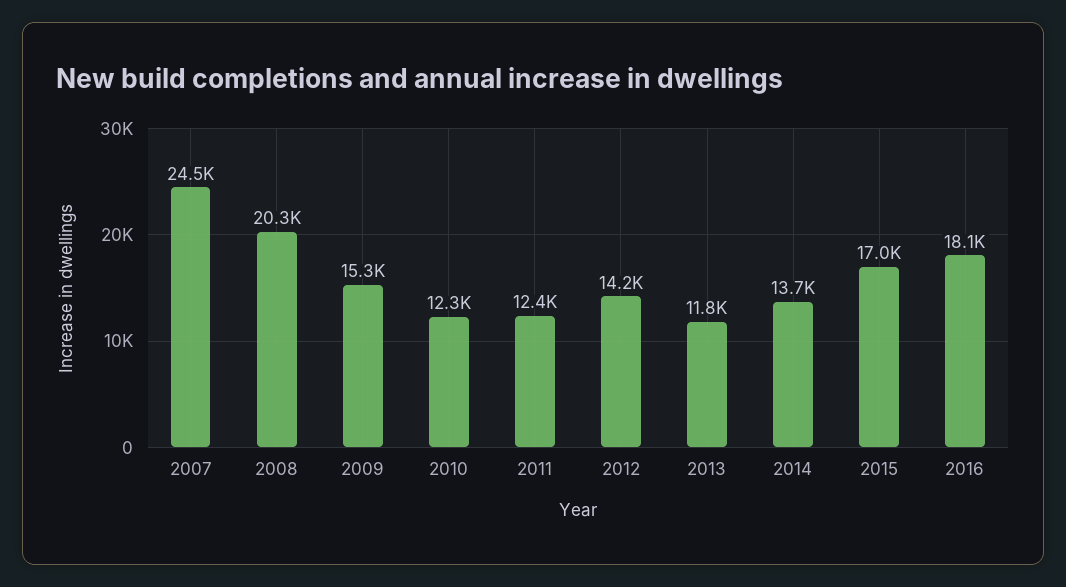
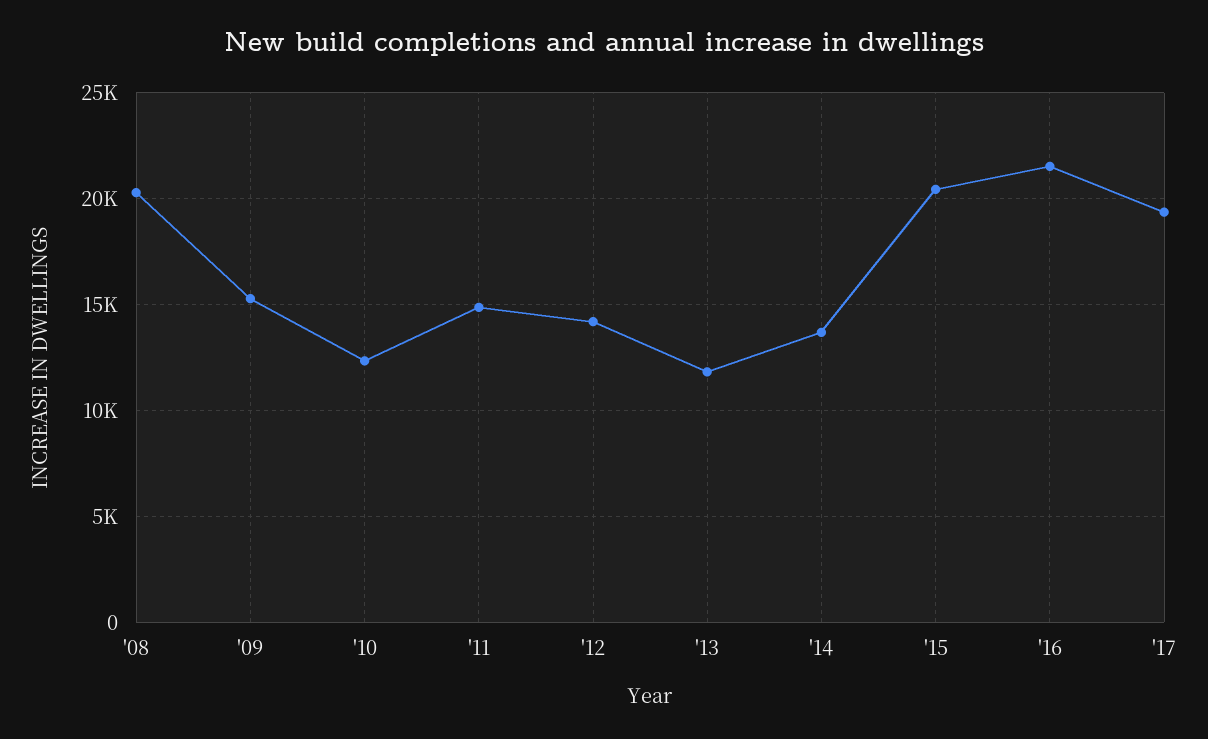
2007: 24500 -> none
2011: 12400 -> 15000
2015: 17000 -> 20500
2016: 18100 -> 21500
'17: none -> 19500

